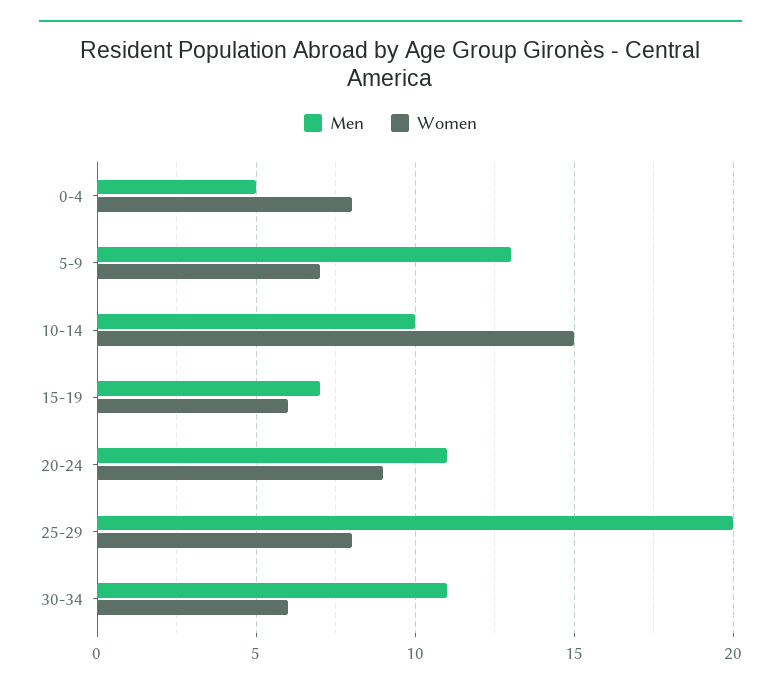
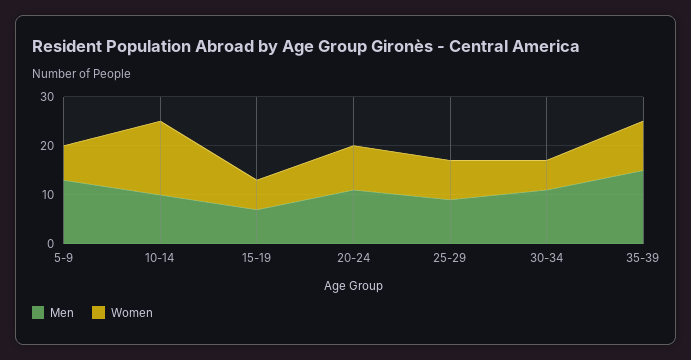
Men, 0-4: 5 -> none
Women, 0-4: 8 -> none
Men, 25-29: 20 -> 10
Men, 35-39: none -> 15
Women, 35-39: none -> 10

